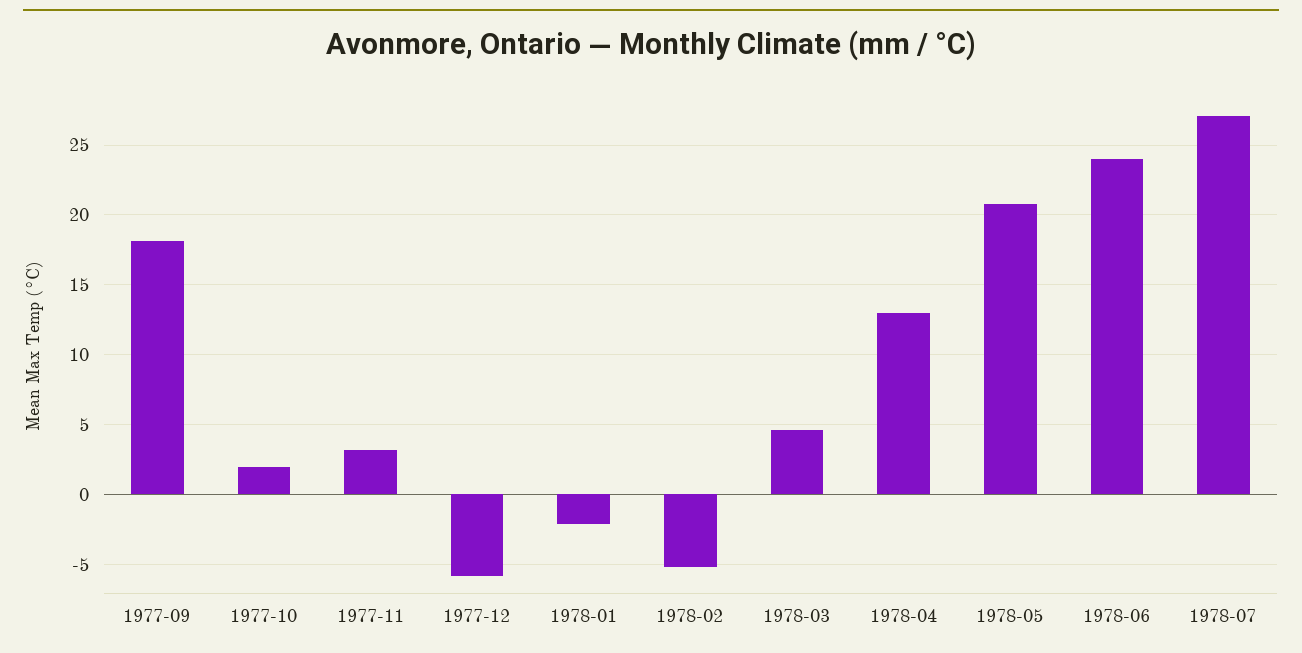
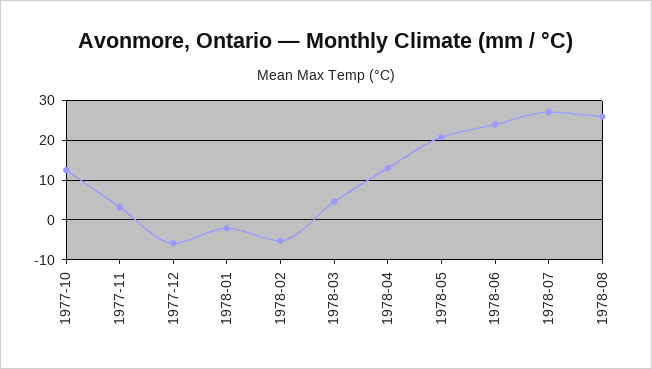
1977-09: 18 -> none
1977-10: 2 -> 12
1978-08: none -> 26

